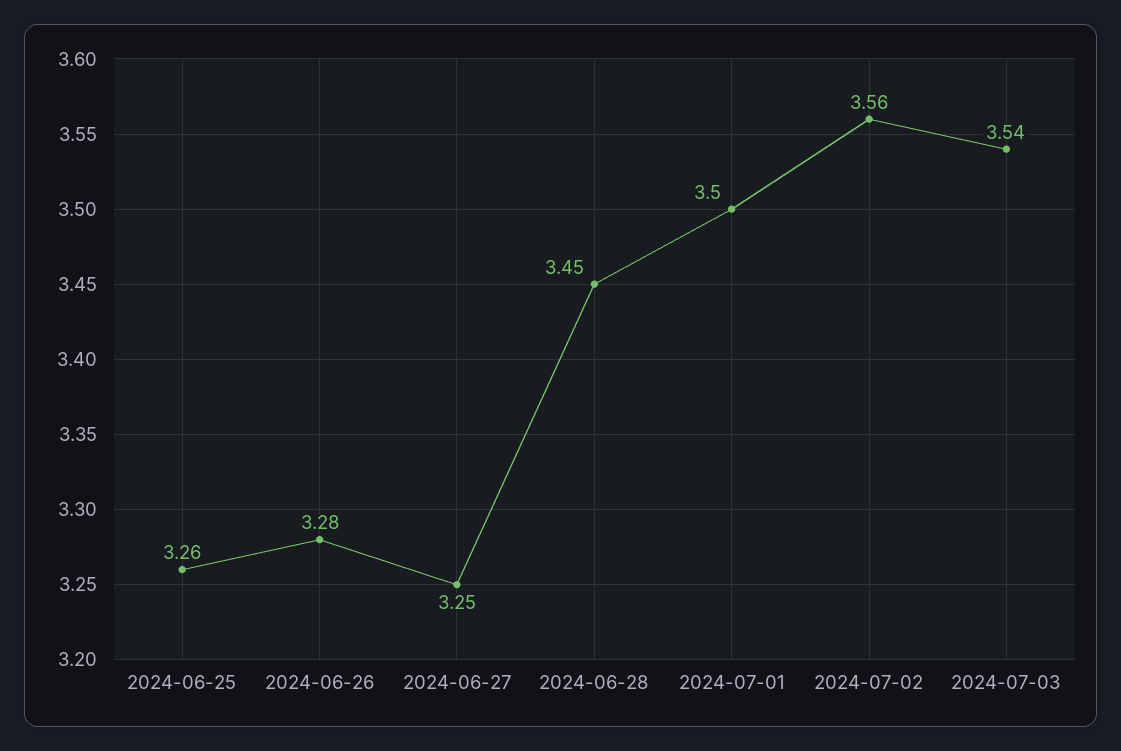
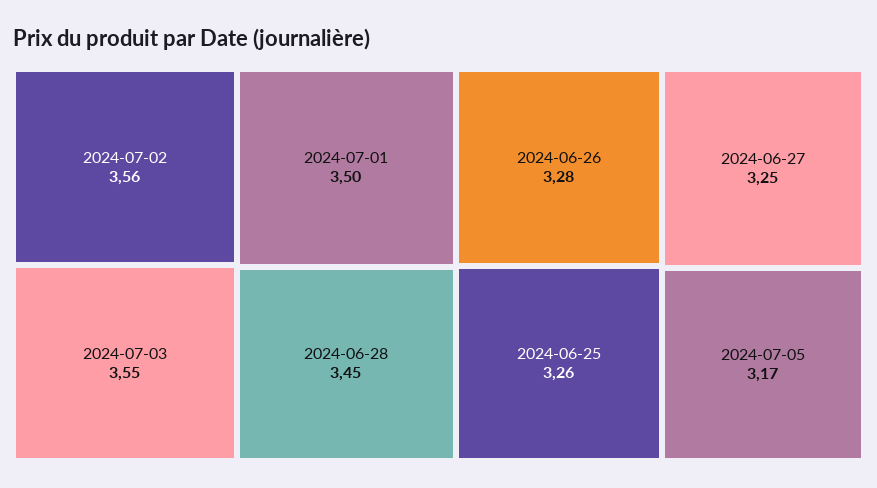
2024-07-03: 3.54 -> 3.55
2024-07-05: none -> 3.17

